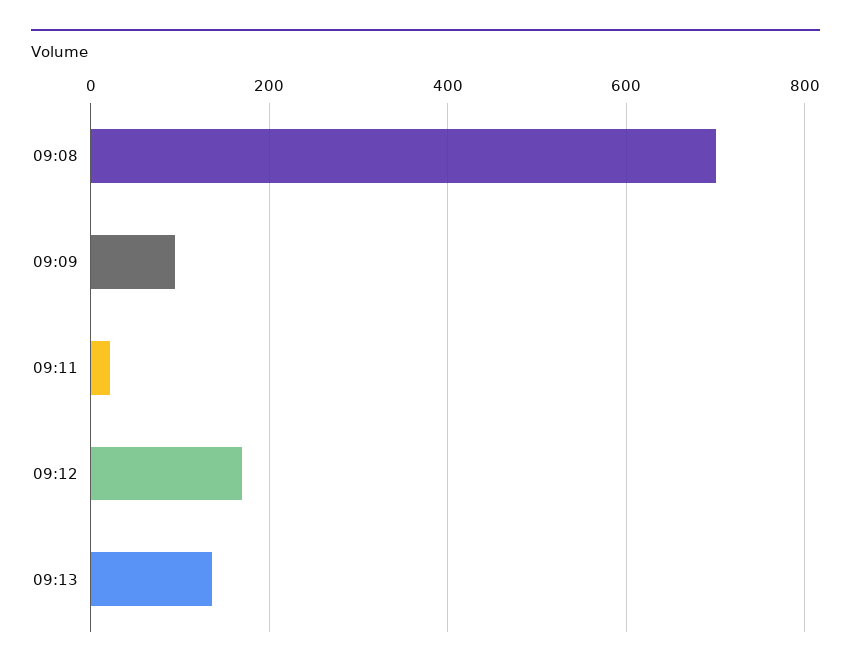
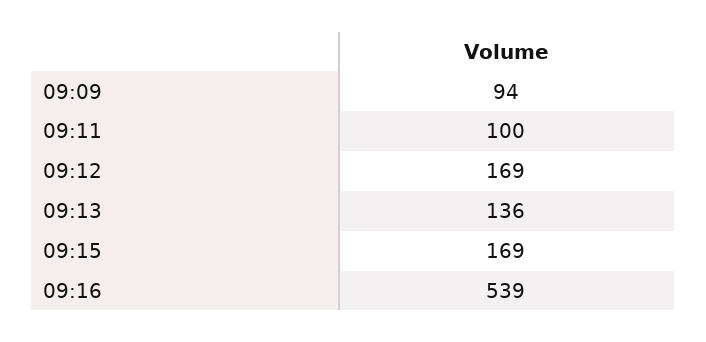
09:08: 700 -> none
09:11: 20 -> 100
09:15: none -> 169
09:16: none -> 539

